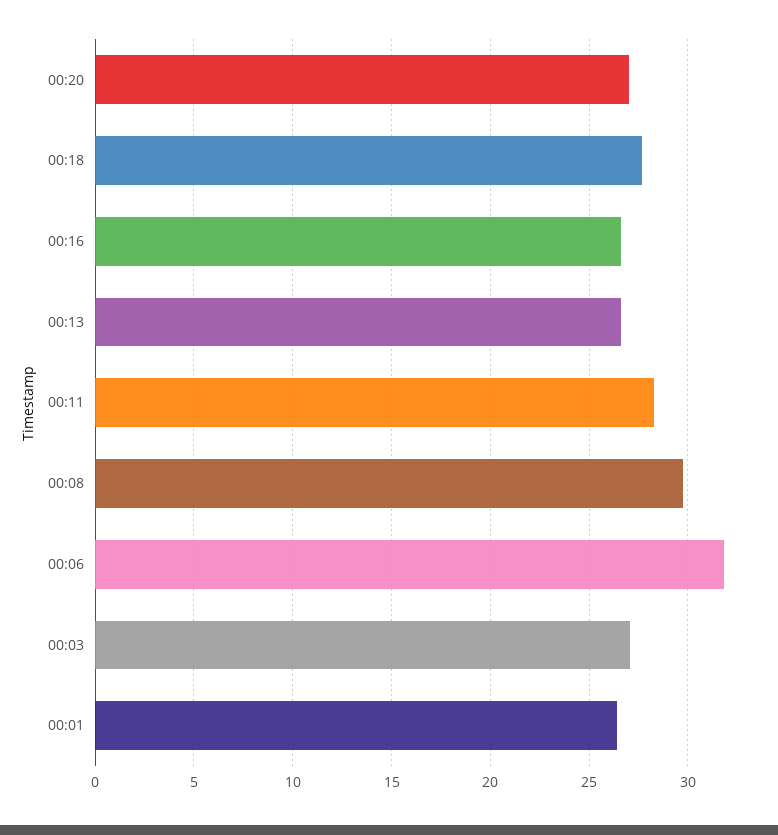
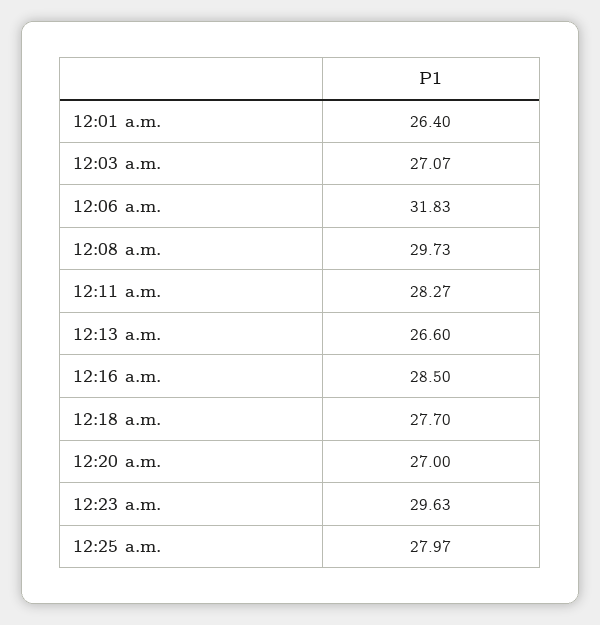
00:16: 26.5 -> 28.5
12:23 a.m.: none -> 29.63
12:25 a.m.: none -> 27.97

